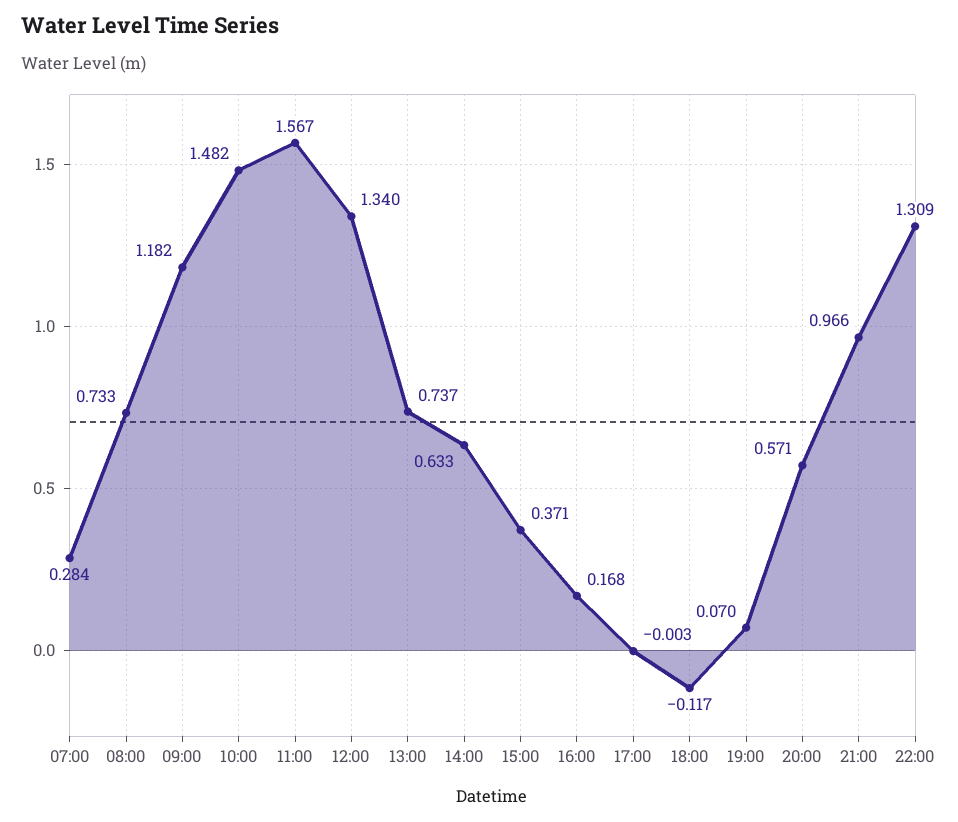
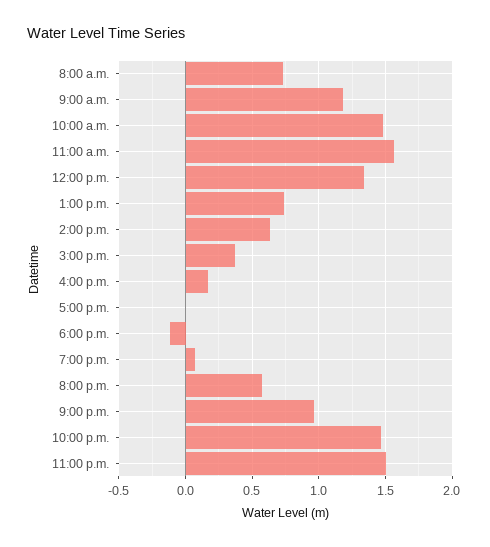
07:00: 0.284 -> none
22:00: 1.309 -> 1.45
11:00 p.m.: none -> 1.5

